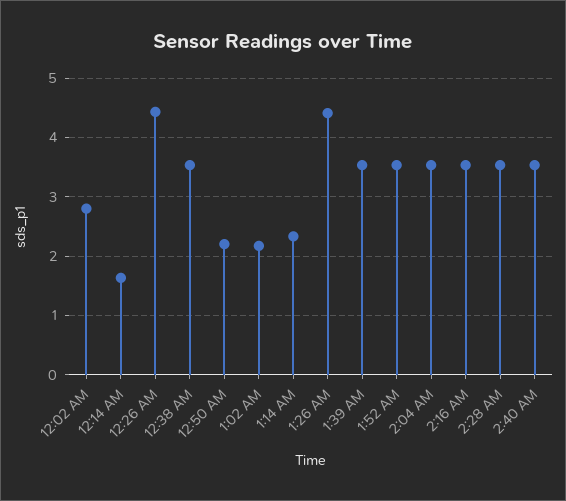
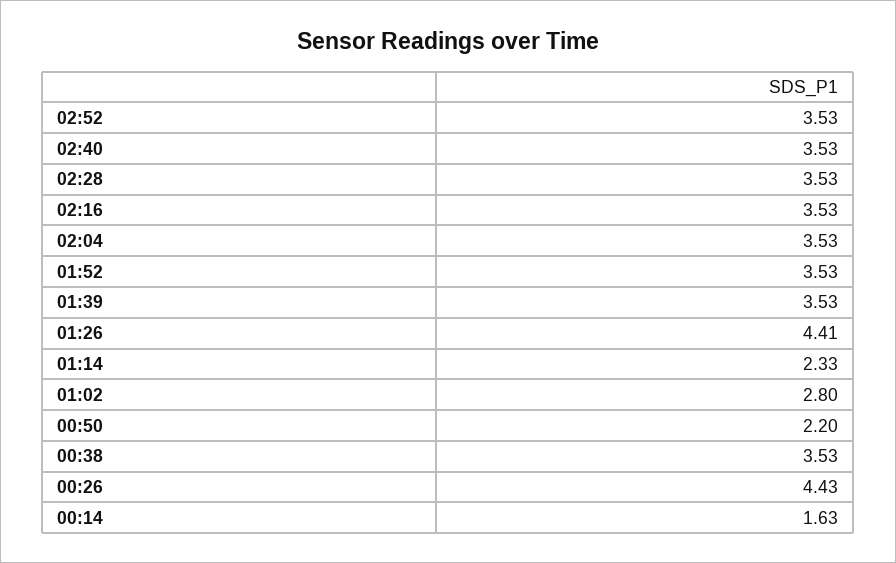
12:02 AM: 2.8 -> none
1:02 AM: 2.2 -> 2.8
02:52: none -> 3.53

